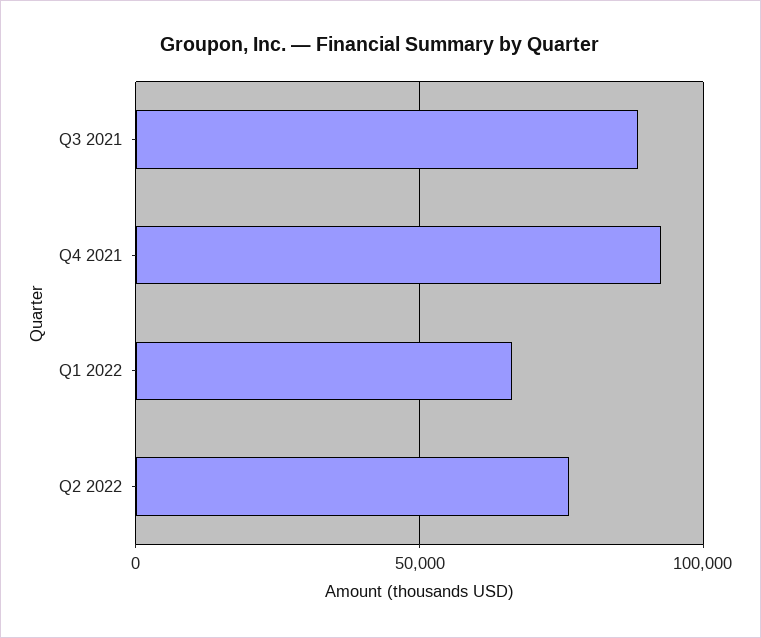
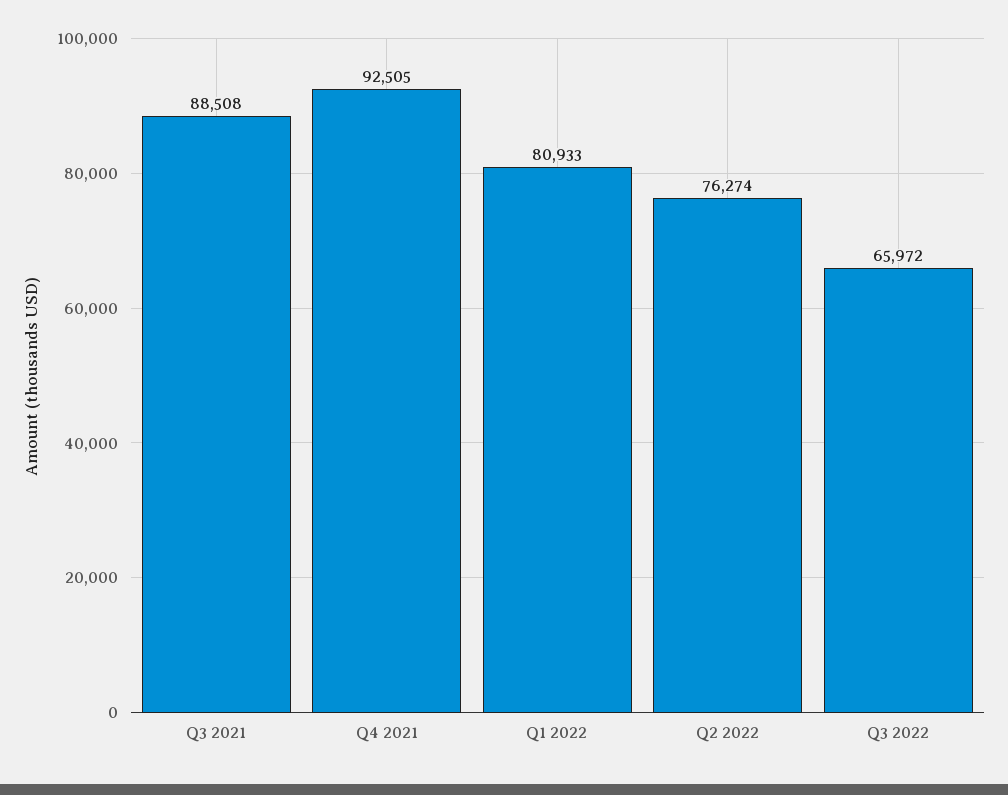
Q1 2022: 65000 -> 80933
Q3 2022: none -> 65972

